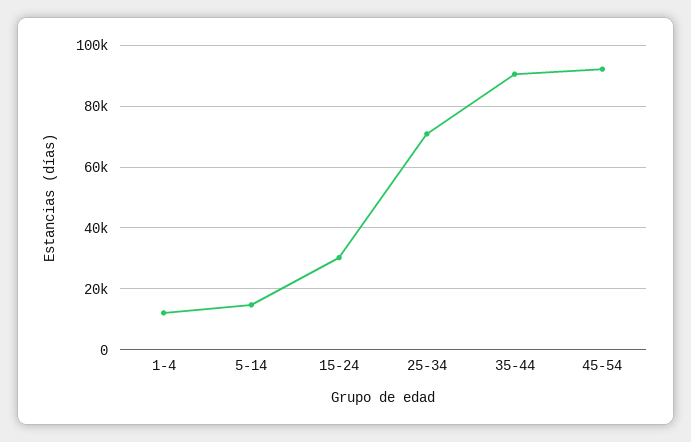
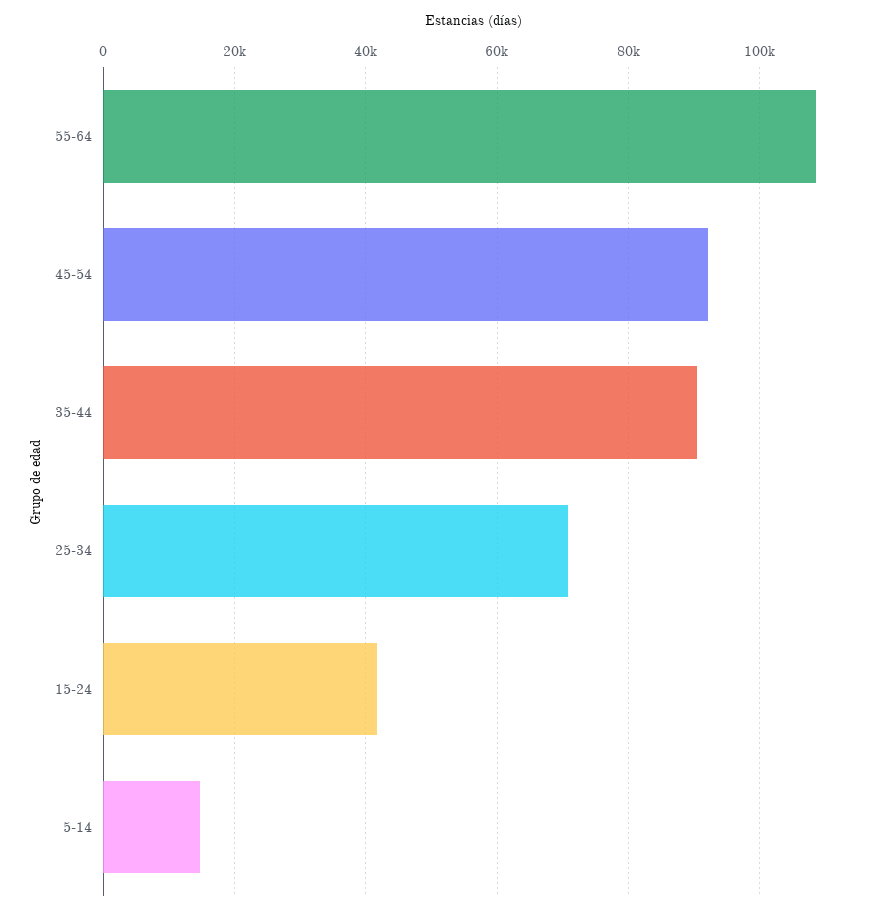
1-4: 12000 -> none
15-24: 30000 -> 42000
55-64: none -> 108000

